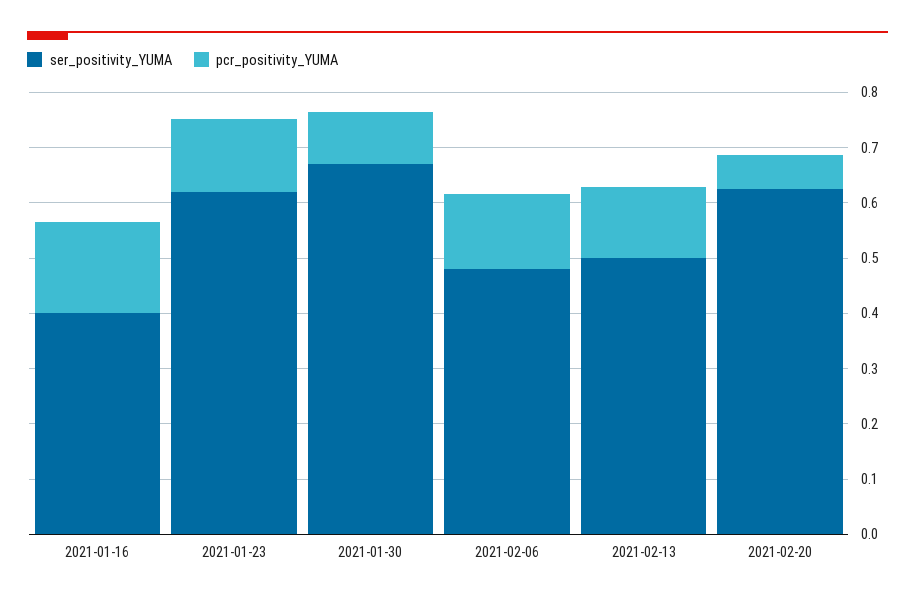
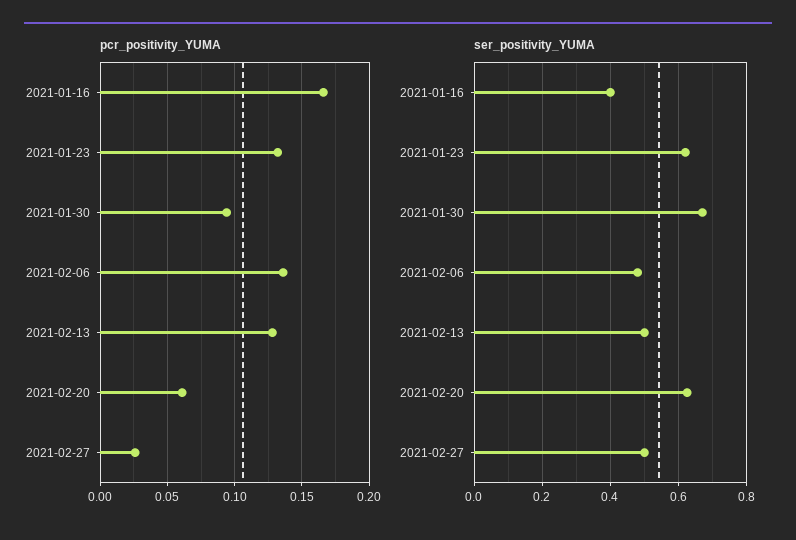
pcr_positivity_YUMA, 2021-02-27: none -> 0.025
ser_positivity_YUMA, 2021-02-27: none -> 0.5

